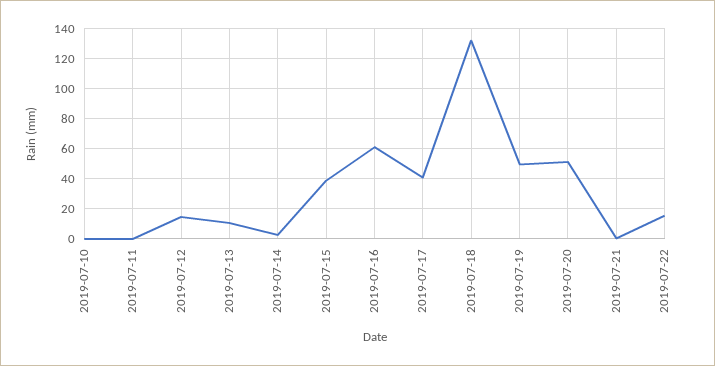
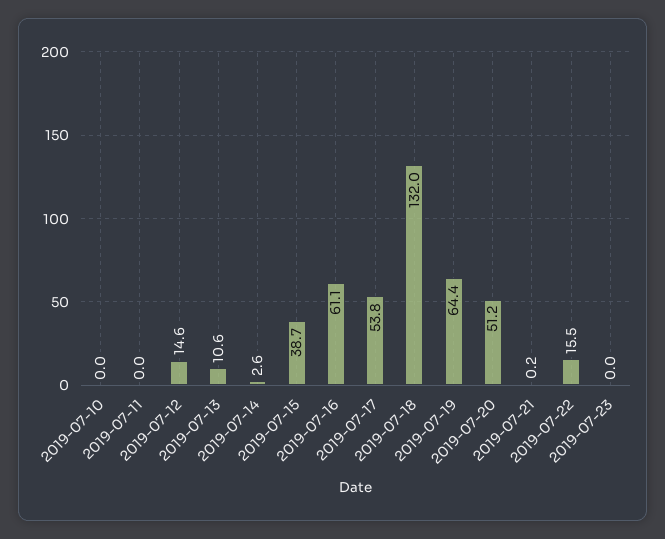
2019-07-17: 40 -> 53.8
2019-07-19: 50 -> 64.4
2019-07-23: none -> 0

